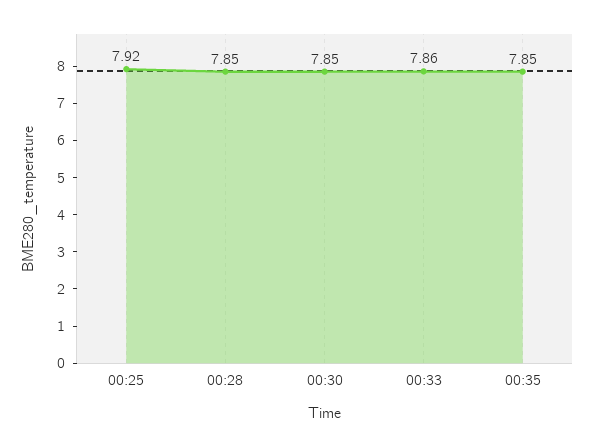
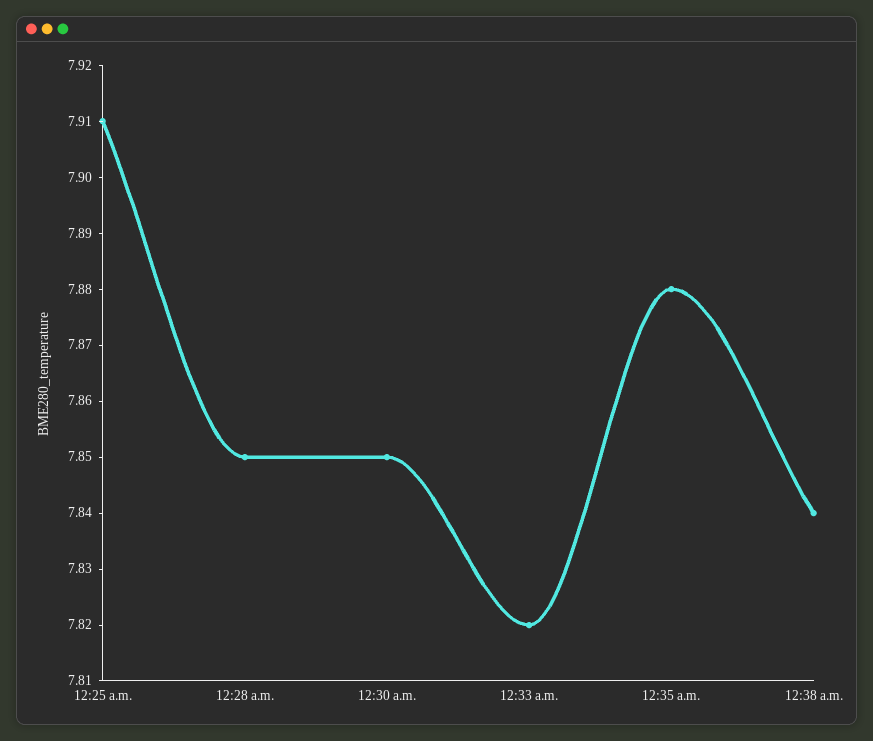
00:25: 7.92 -> 7.91
00:33: 7.86 -> 7.82
00:35: 7.85 -> 7.88
12:38 a.m.: none -> 7.84

